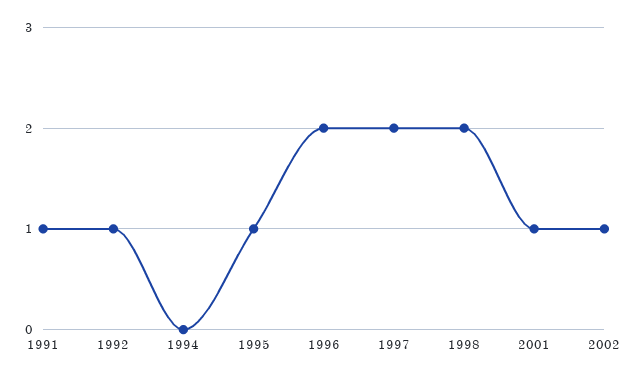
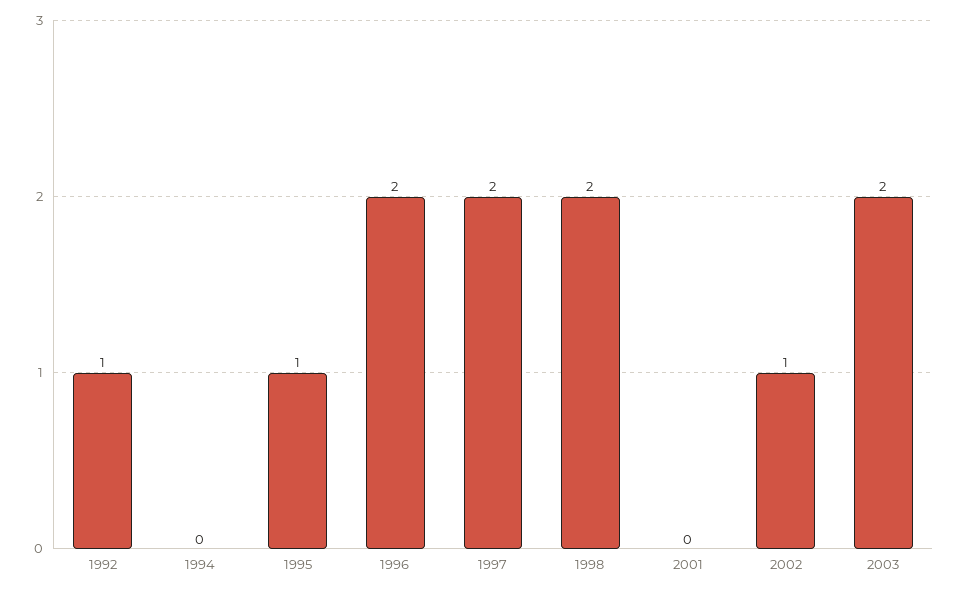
1991: 1 -> none
2001: 1 -> 0
2003: none -> 2

